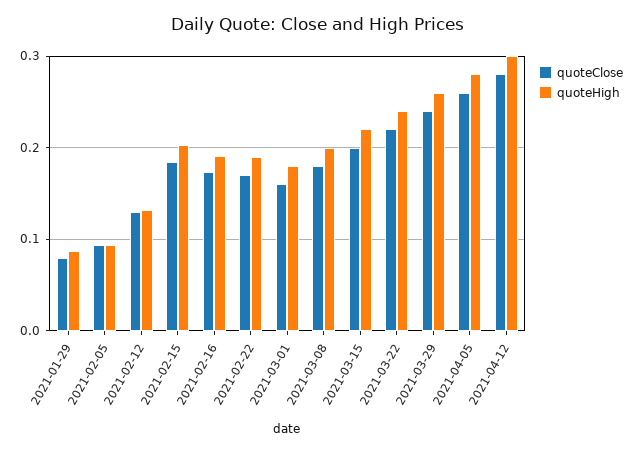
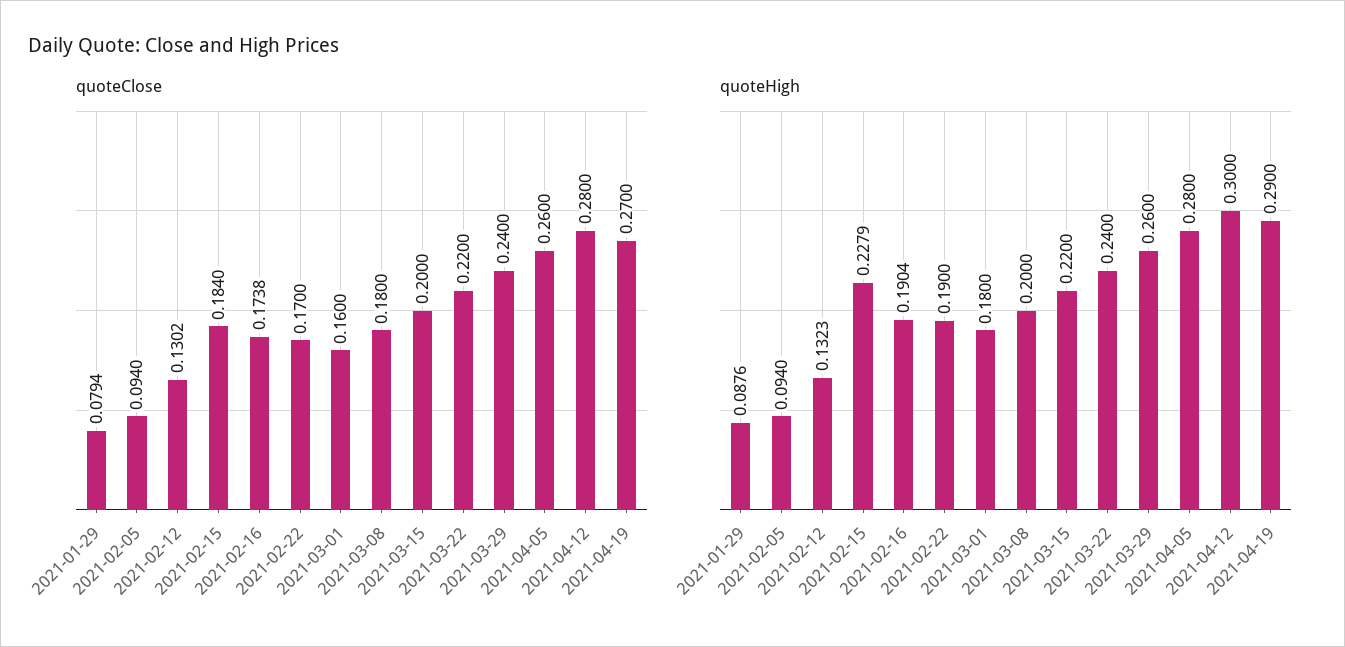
quoteHigh, 2021-02-15: 0.2 -> 0.2279
quoteClose, 2021-04-19: none -> 0.27
quoteHigh, 2021-04-19: none -> 0.29

